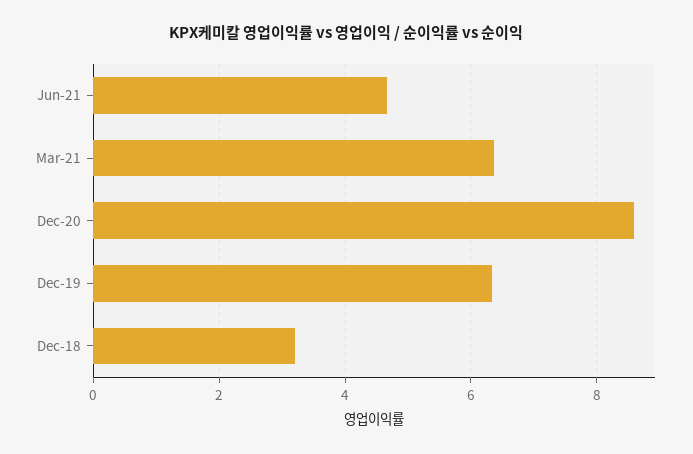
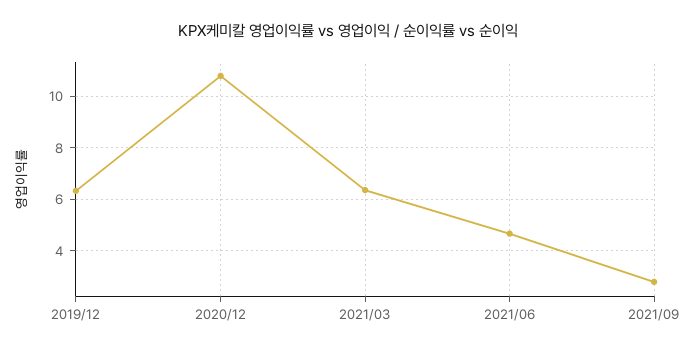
Dec-20: 8.6 -> 10.75
Dec-18: 3.2 -> none
2021/09: none -> 2.75

